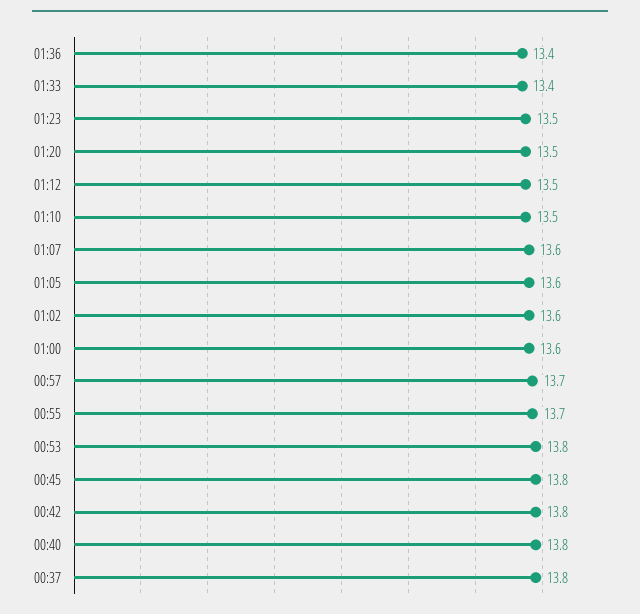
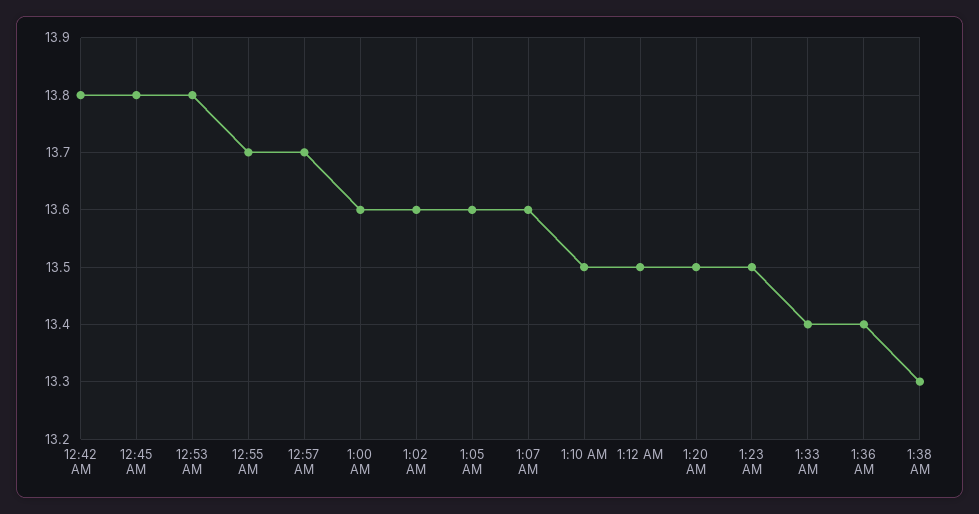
00:40: 13.8 -> none
00:37: 13.8 -> none
1:38 AM: none -> 13.3

